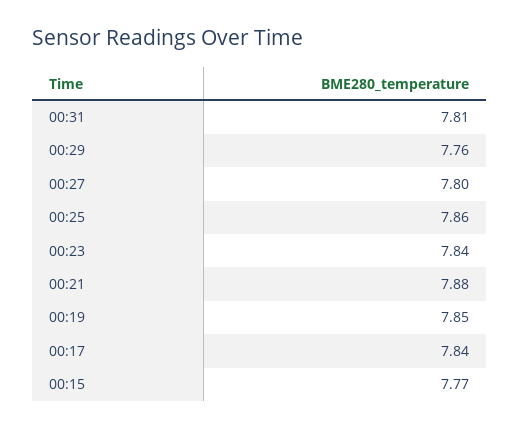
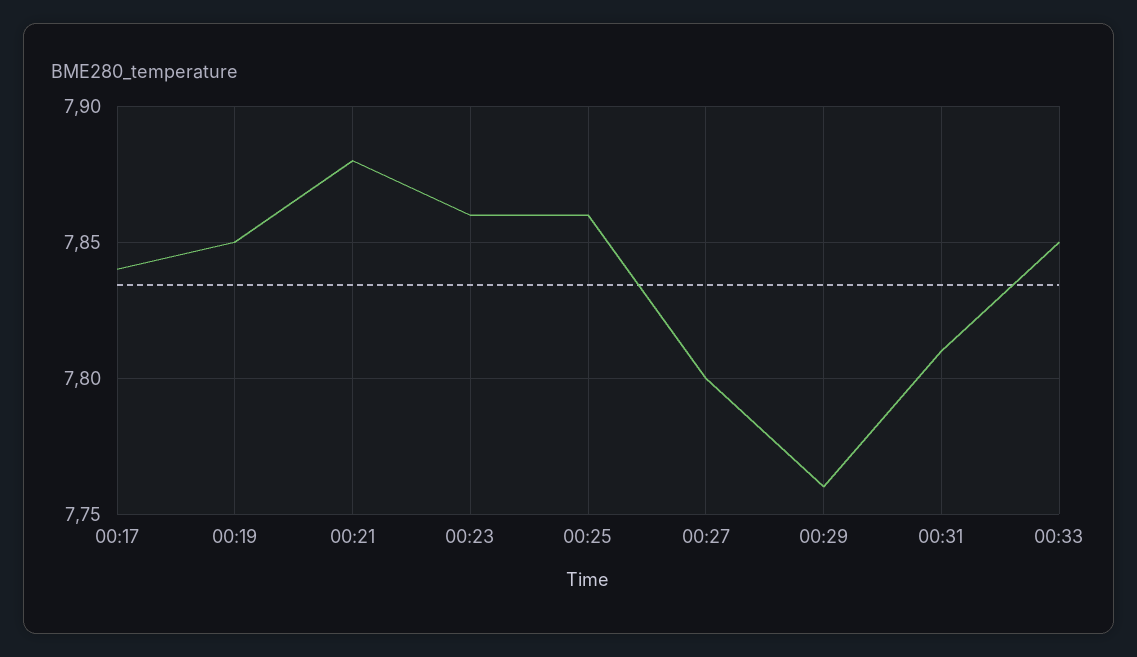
00:23: 7.84 -> 7.86
00:15: 7.77 -> none
00:33: none -> 7.85

